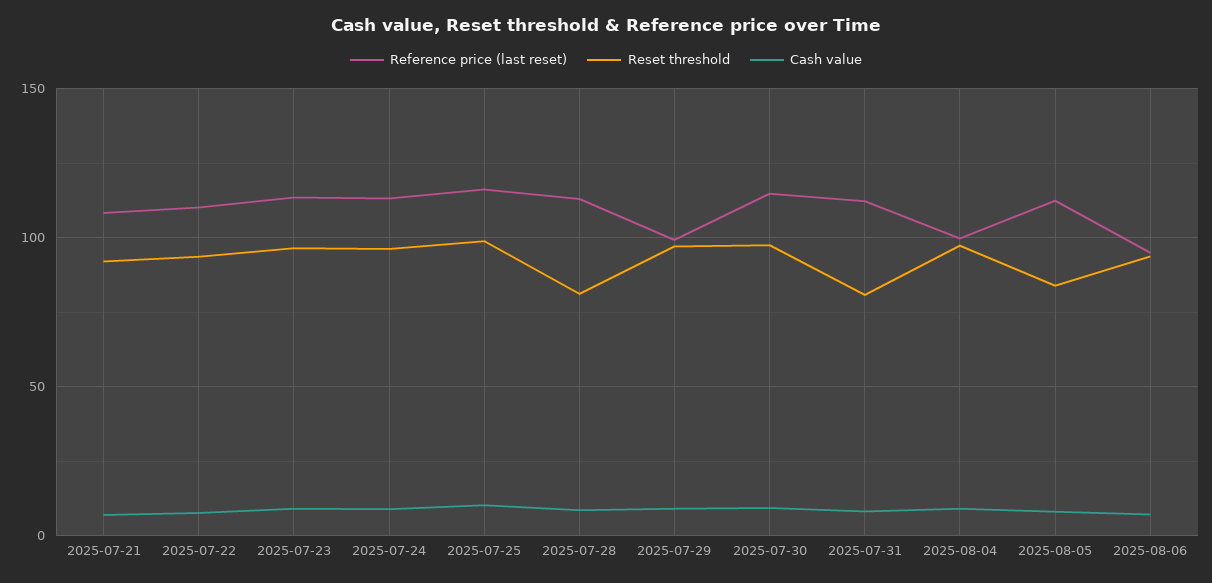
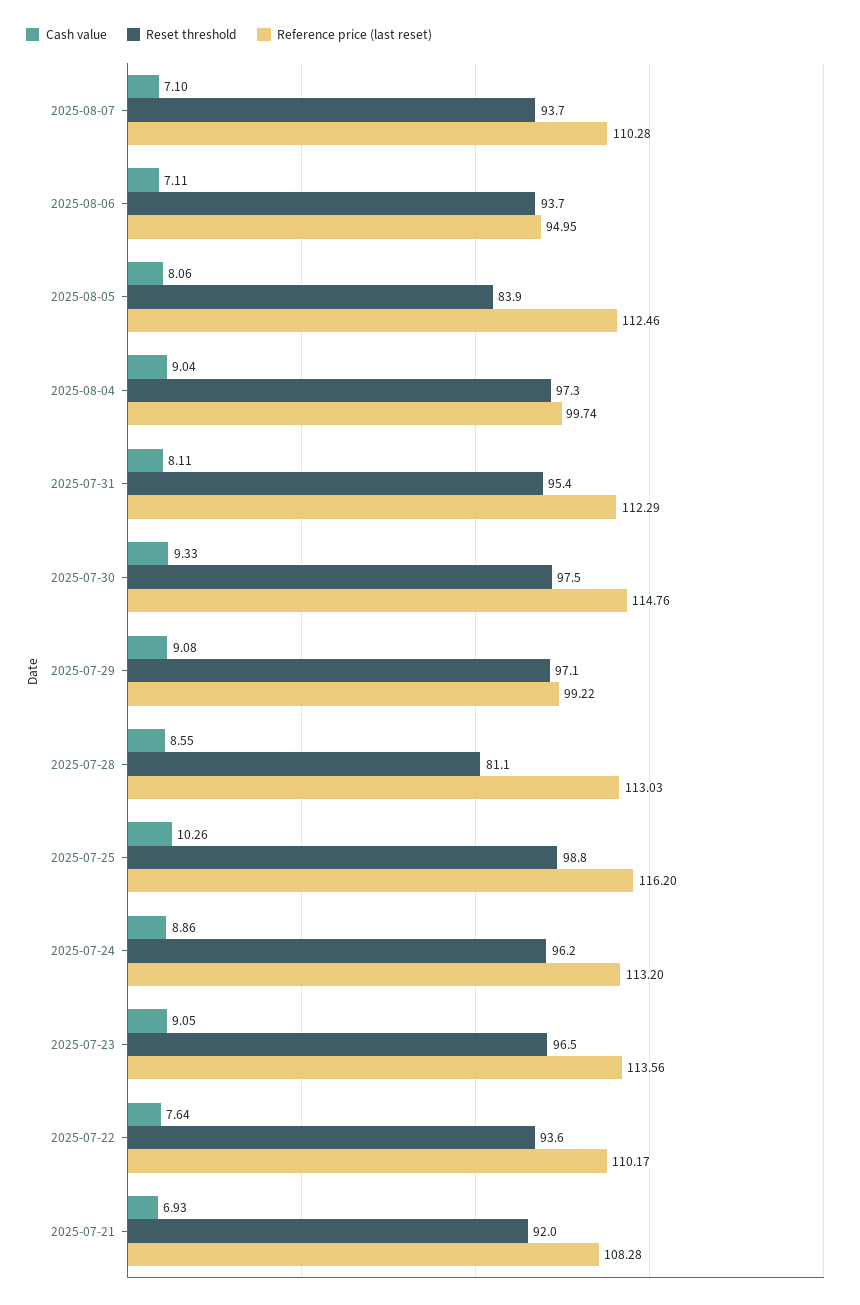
Reset threshold, 2025-07-31: 80 -> 95.4
Cash value, 2025-08-07: none -> 7.1
Reset threshold, 2025-08-07: none -> 93.7
Reference price (last reset), 2025-08-07: none -> 110.28

